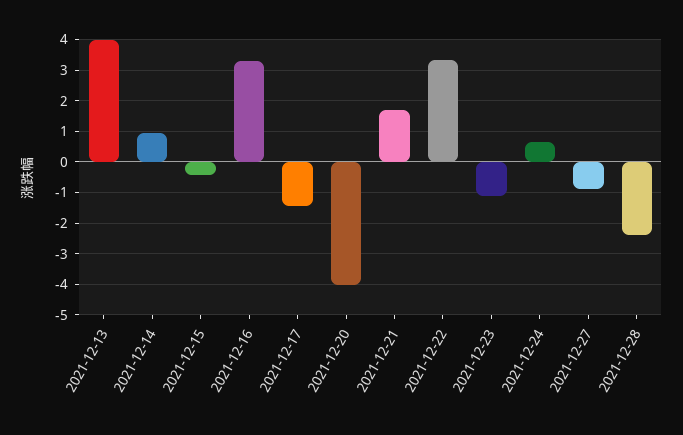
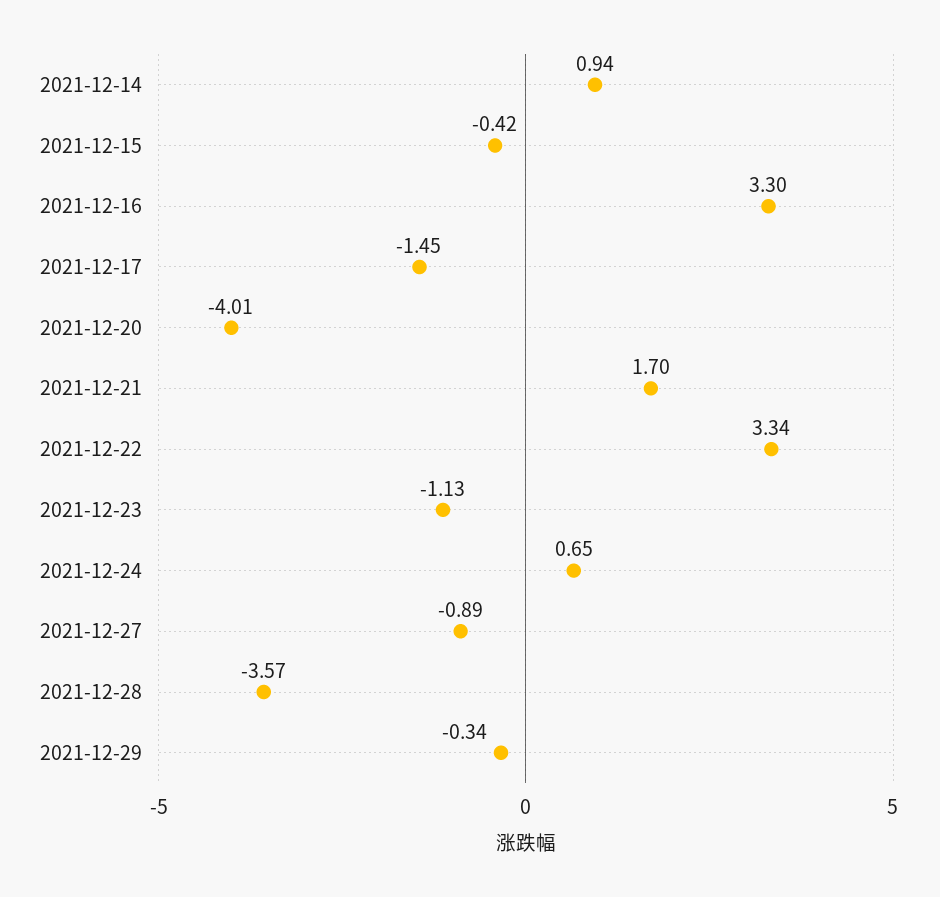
2021-12-13: 4 -> none
2021-12-28: -2.4 -> -3.57
2021-12-29: none -> -0.34

